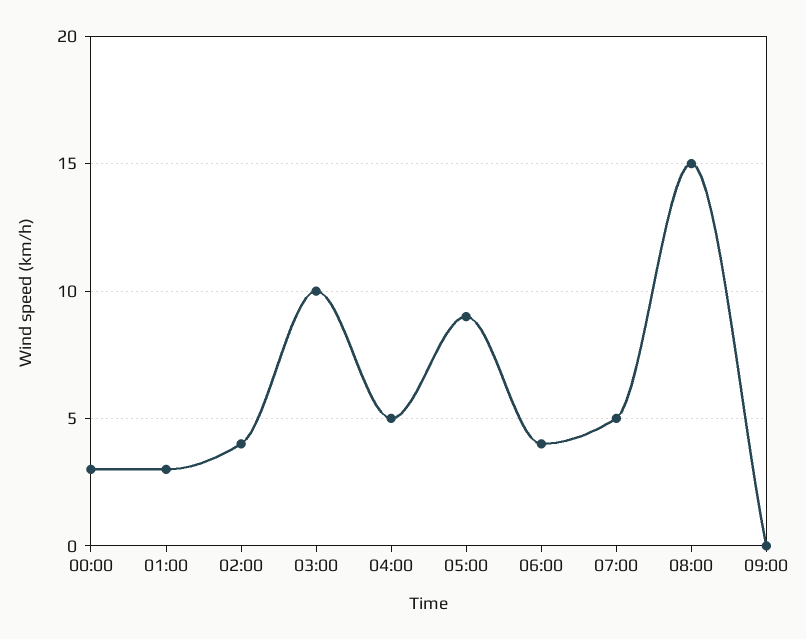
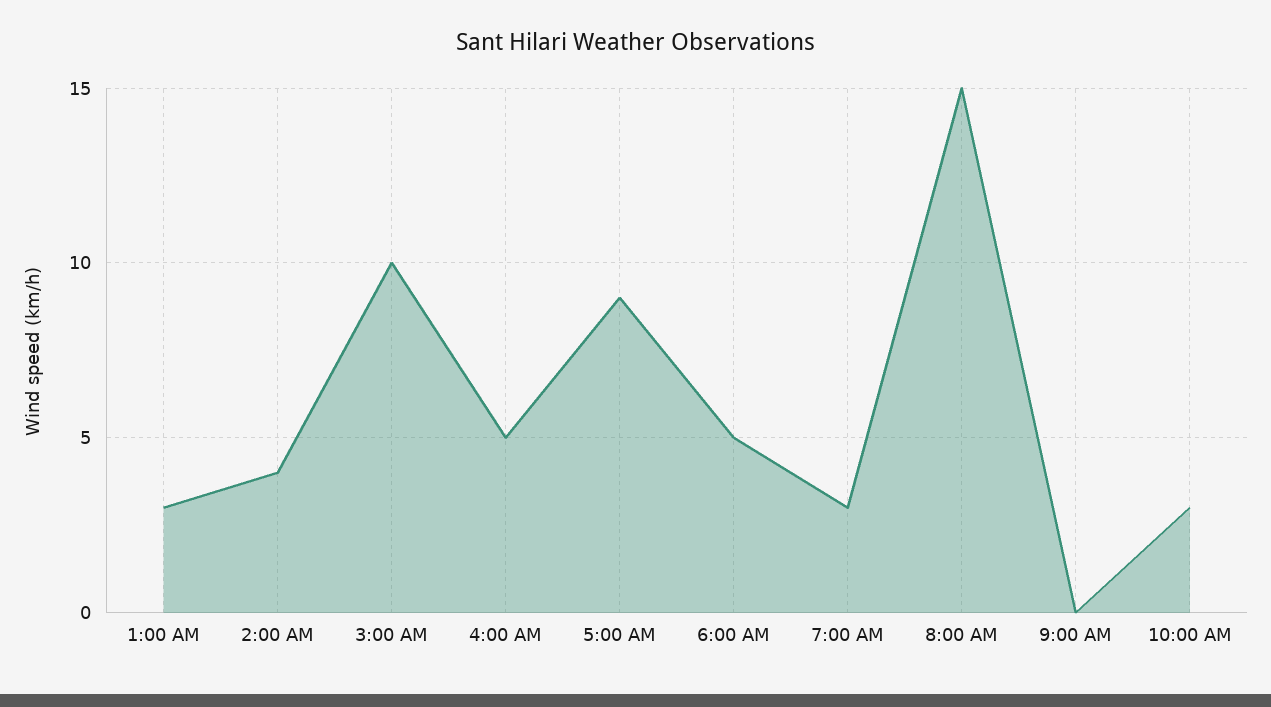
00:00: 3 -> none
06:00: 4 -> 5
07:00: 5 -> 3
10:00 AM: none -> 3

